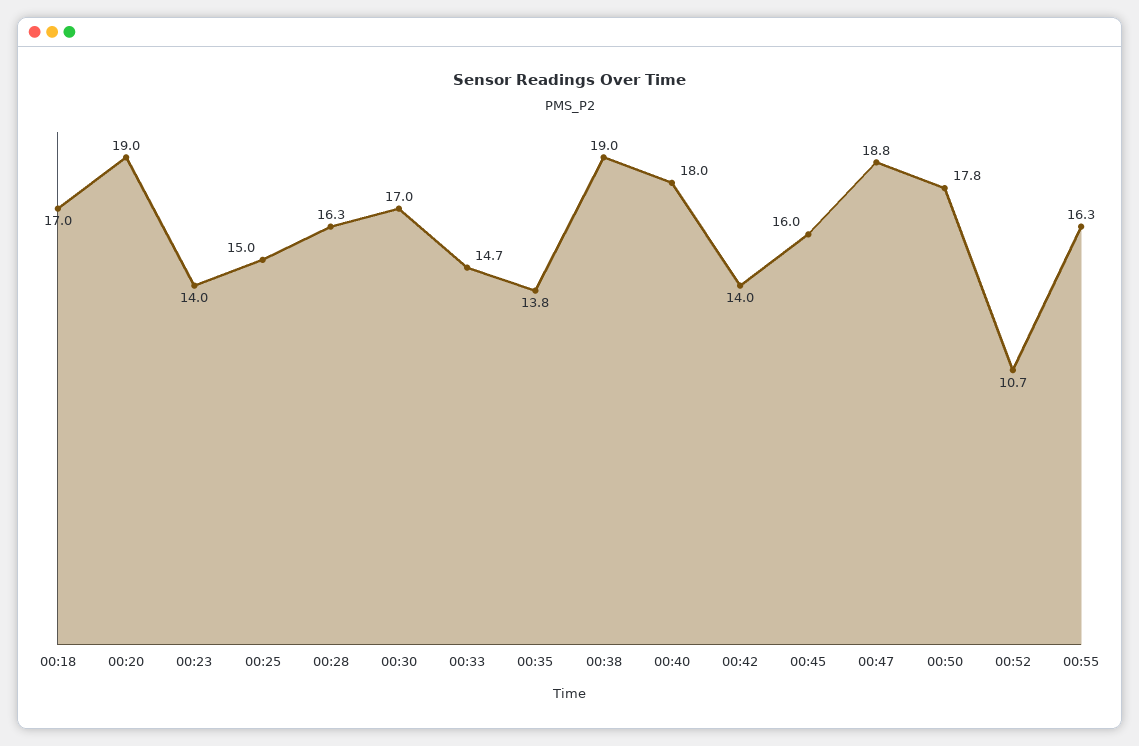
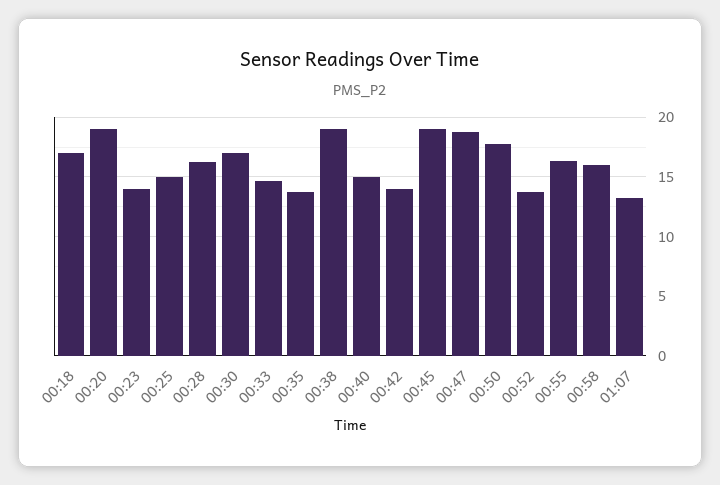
00:40: 18 -> 15
00:45: 16 -> 19
00:52: 10.7 -> 14
00:58: none -> 16
01:07: none -> 13

